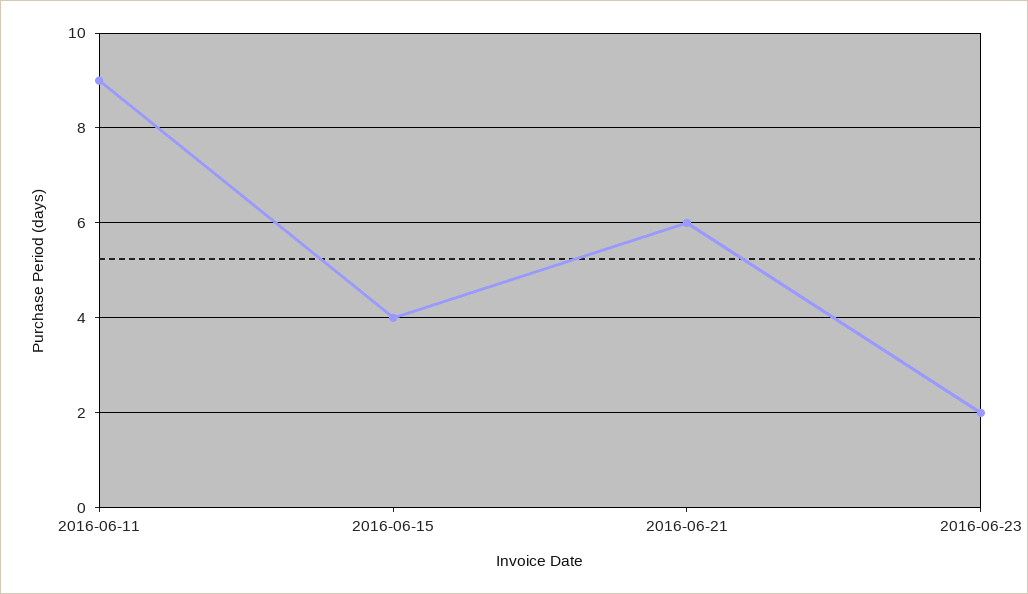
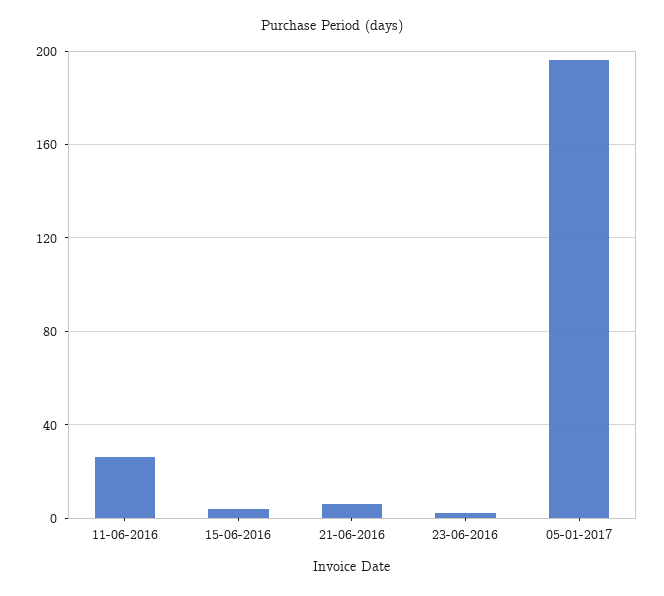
2016-06-11: 9 -> 25
05-01-2017: none -> 195

